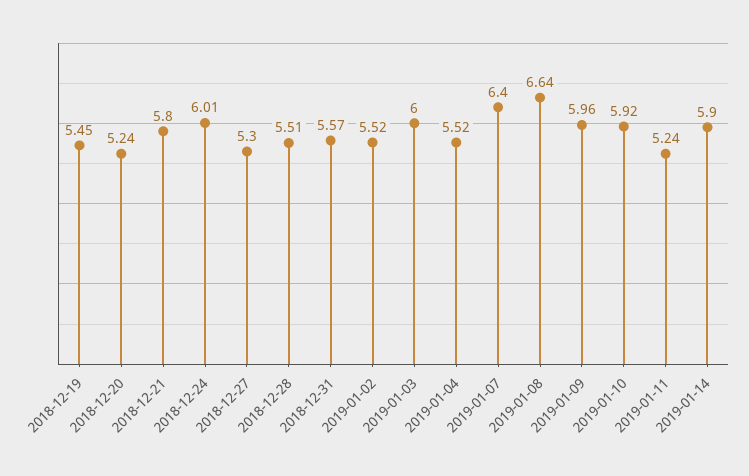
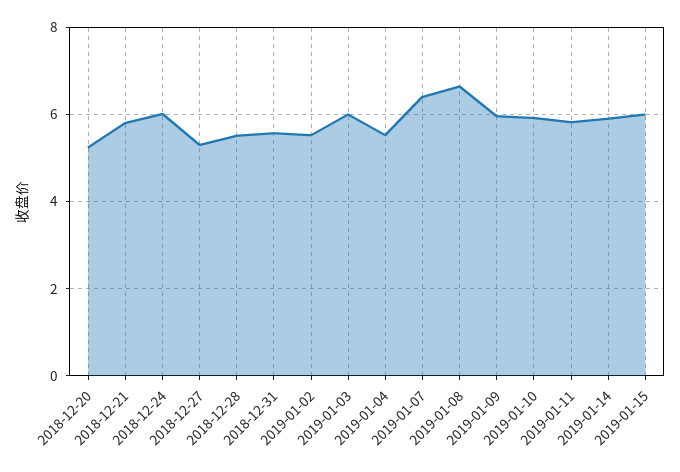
2018-12-19: 5.45 -> none
2019-01-11: 5.24 -> 5.8
2019-01-15: none -> 6

